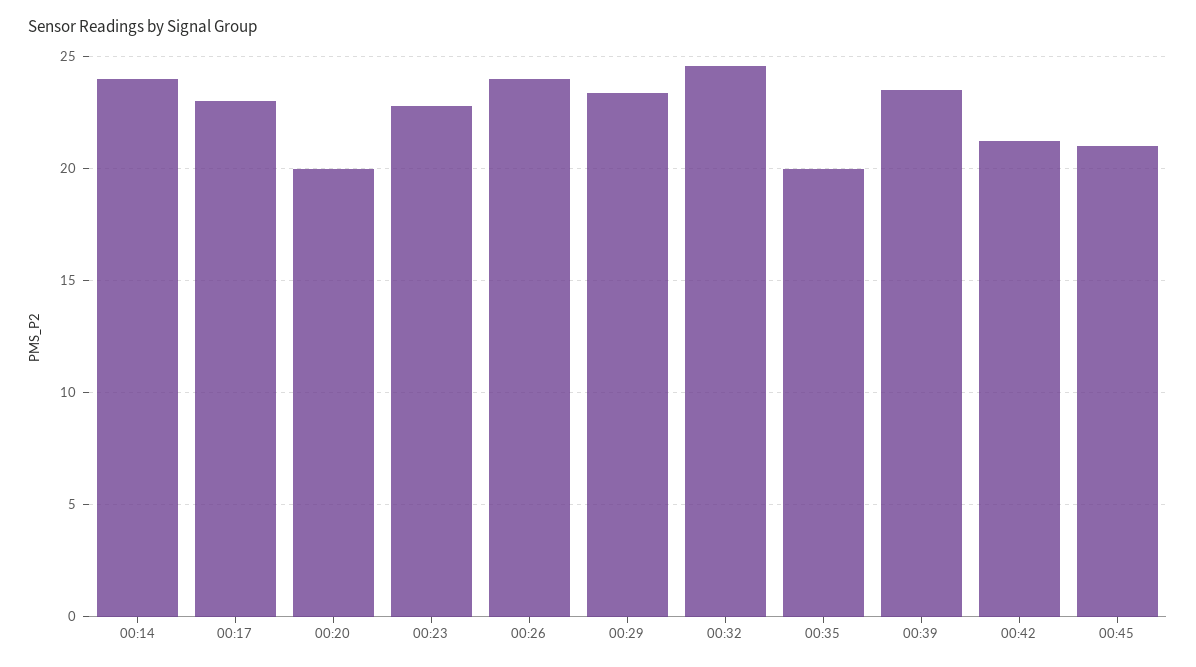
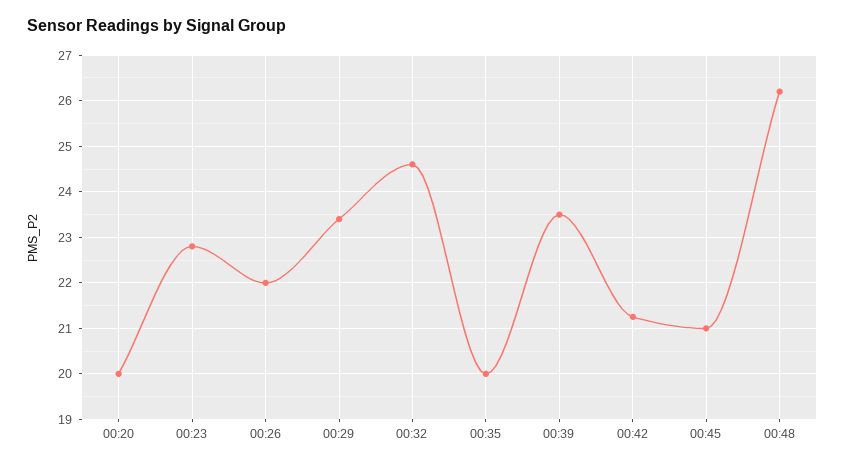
00:14: 24 -> none
00:17: 23 -> none
00:26: 24 -> 22
00:48: none -> 26.2

